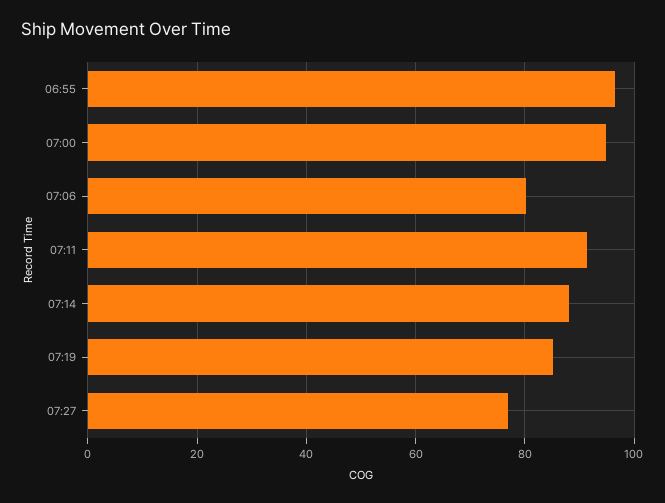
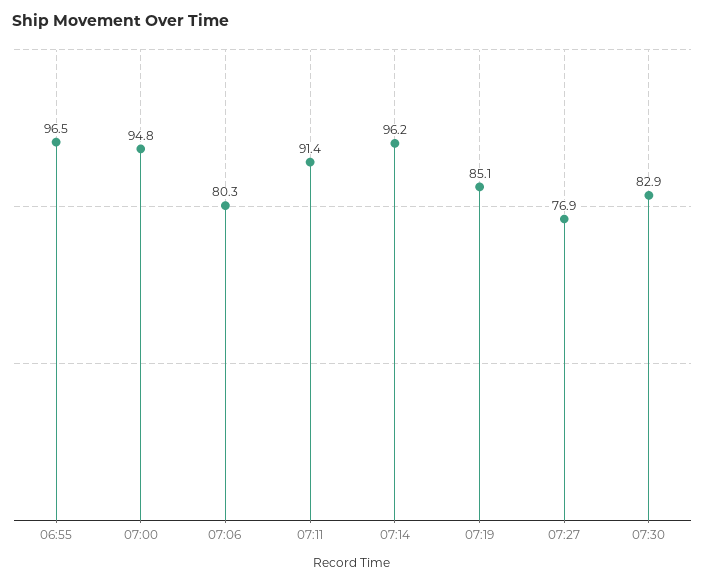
07:14: 88 -> 96.2
07:30: none -> 82.9

